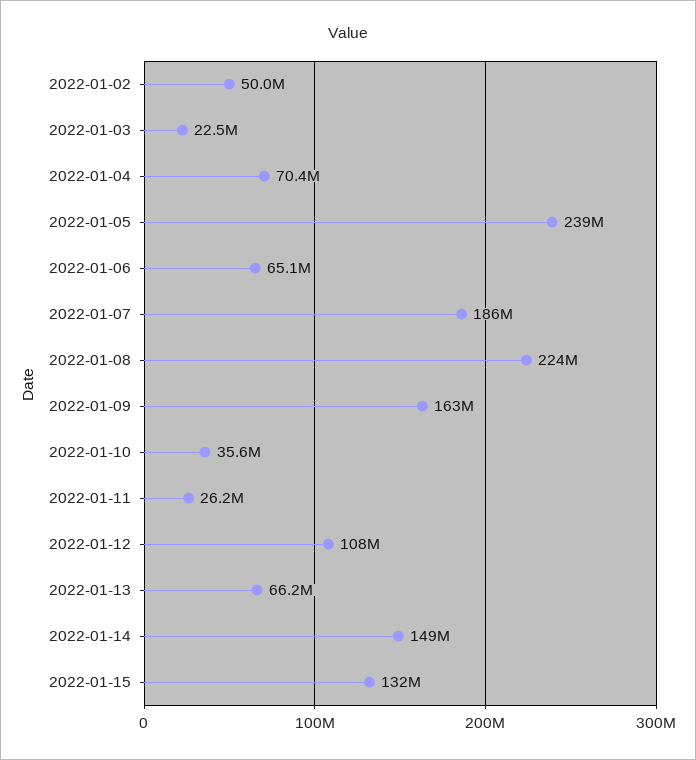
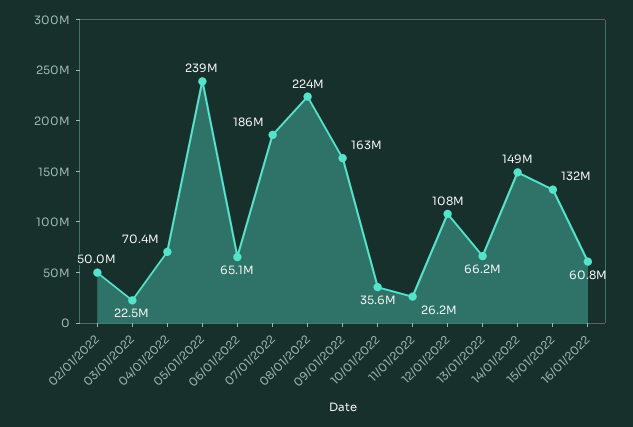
16/01/2022: none -> 60800000

